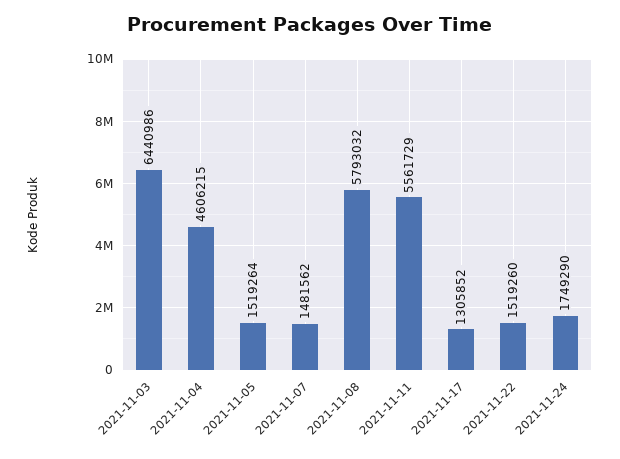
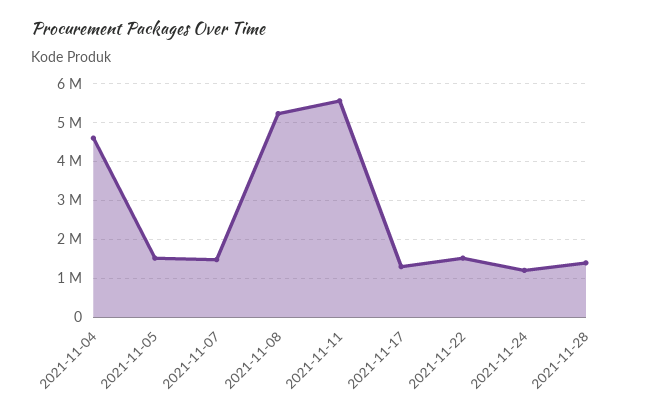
2021-11-03: 6440986 -> none
2021-11-08: 5793032 -> 5200000
2021-11-24: 1749290 -> 1200000
2021-11-28: none -> 1400000

